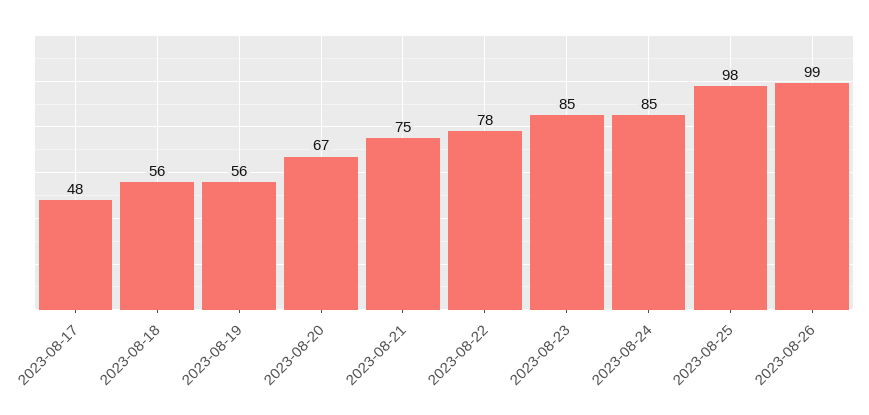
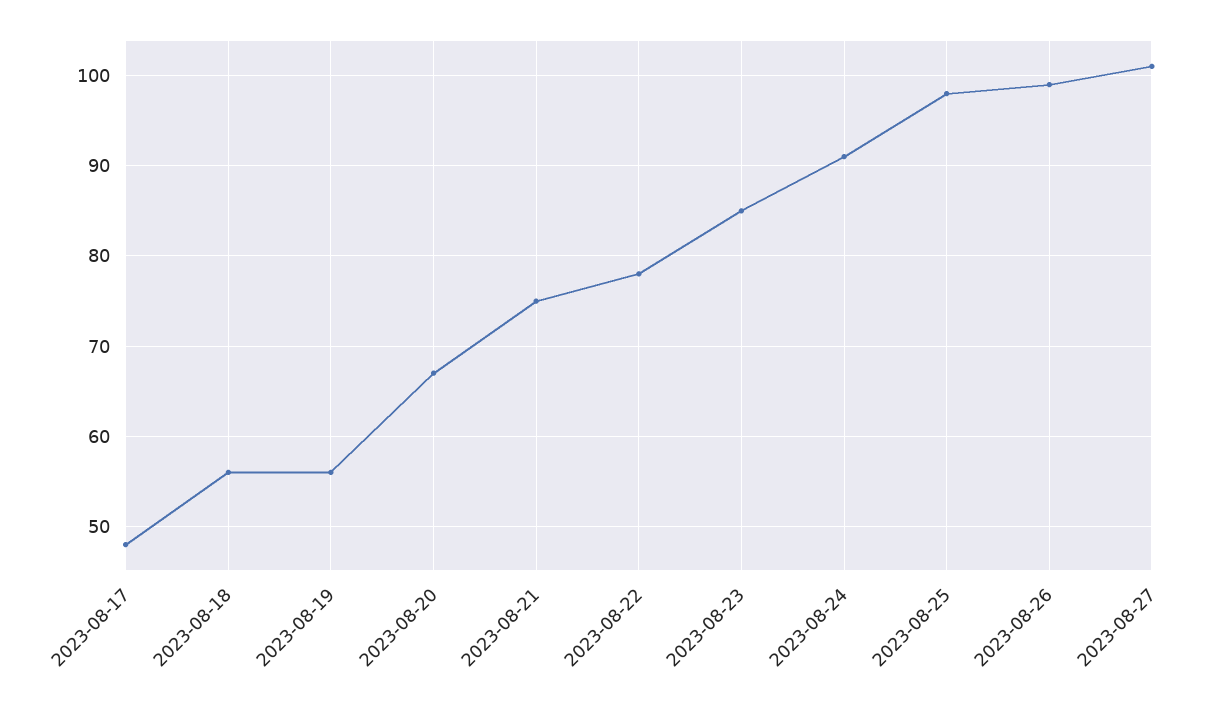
2023-08-24: 85 -> 91
2023-08-27: none -> 101

